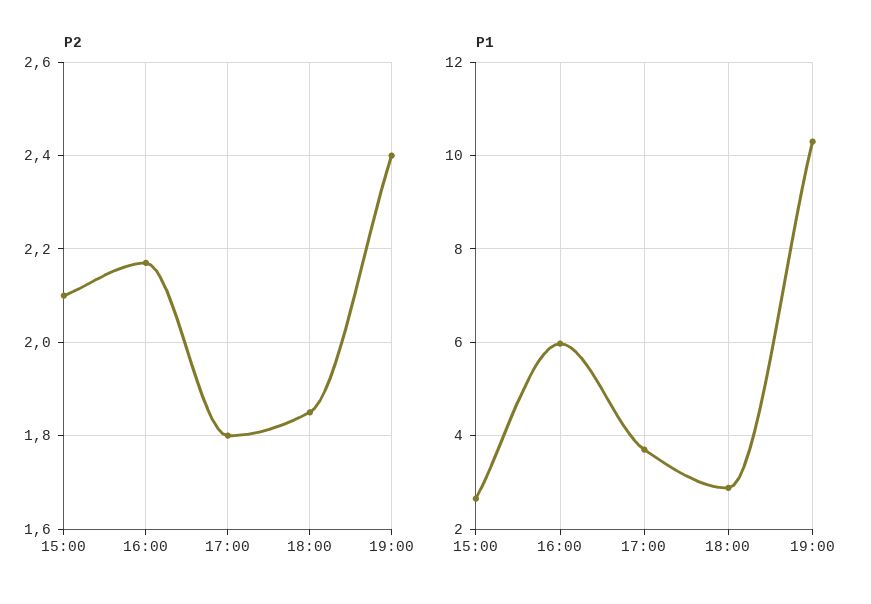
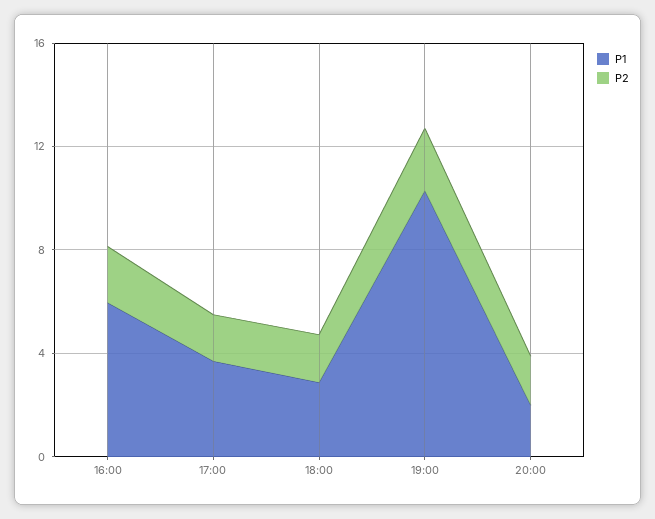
P2, 15:00: 2.1 -> none
P1, 15:00: 2.6 -> none
P1, 20:00: none -> 2
P2, 20:00: none -> 2

